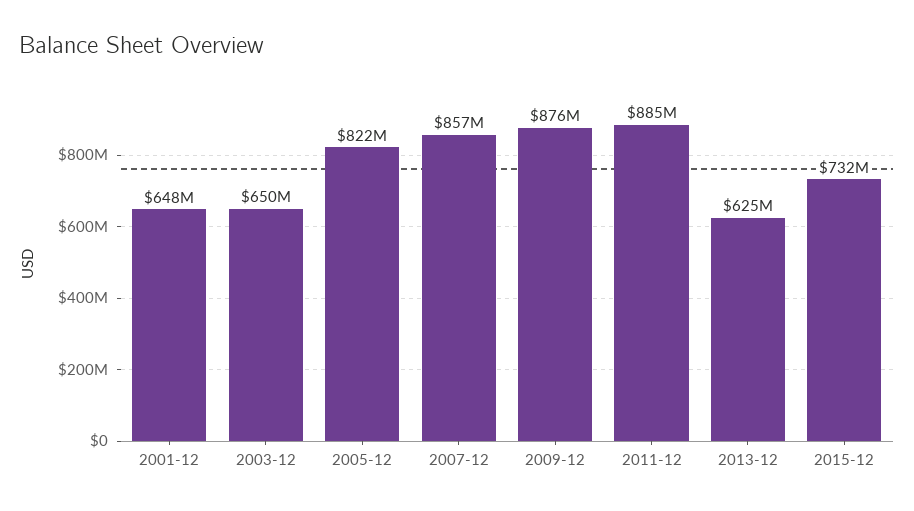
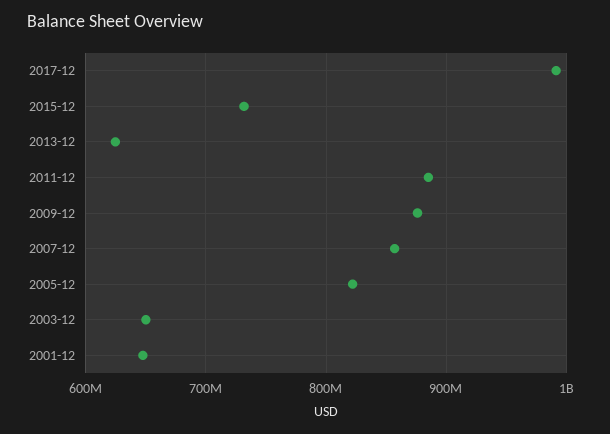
2017-12: none -> 990000000

